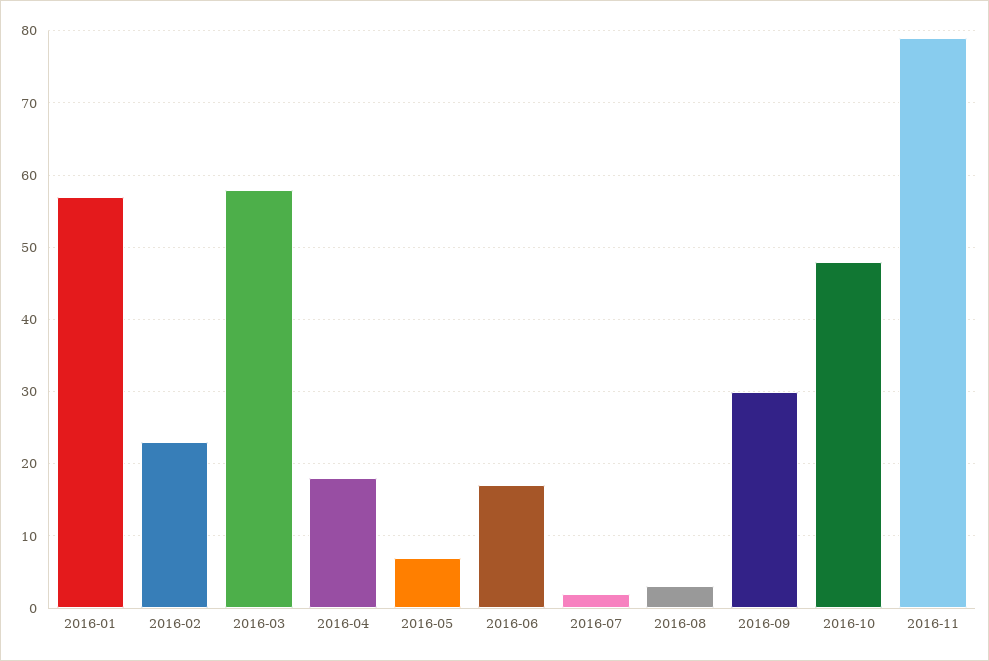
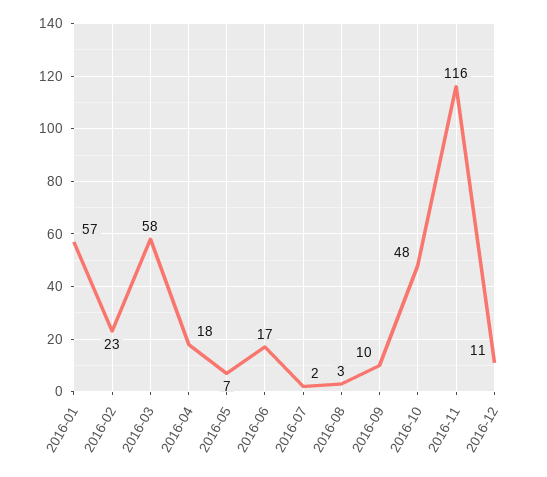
2016-09: 30 -> 10
2016-11: 79 -> 116
2016-12: none -> 11

